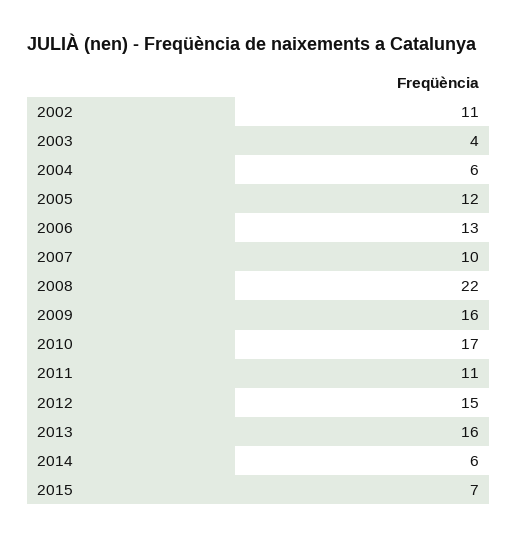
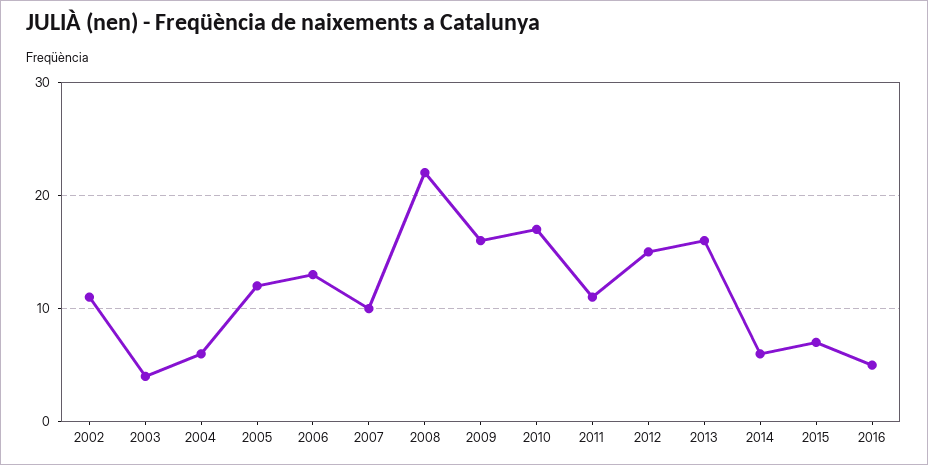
2016: none -> 5

